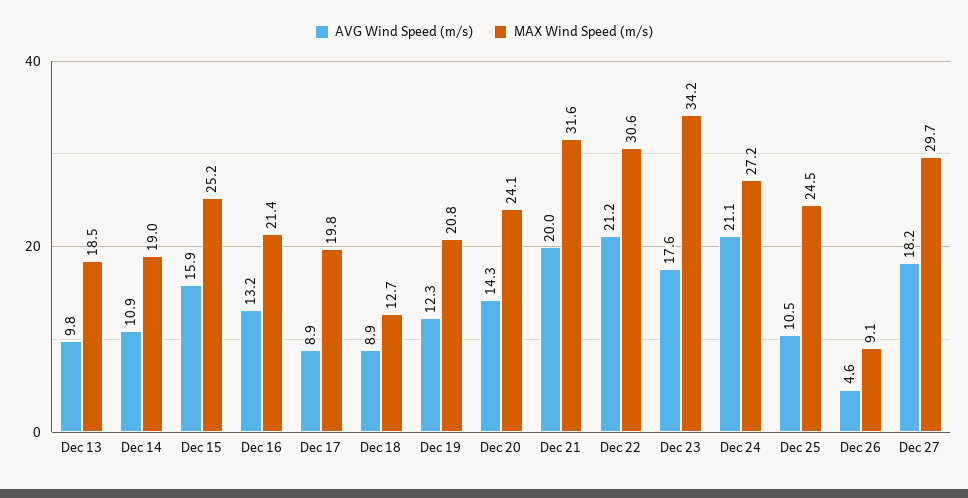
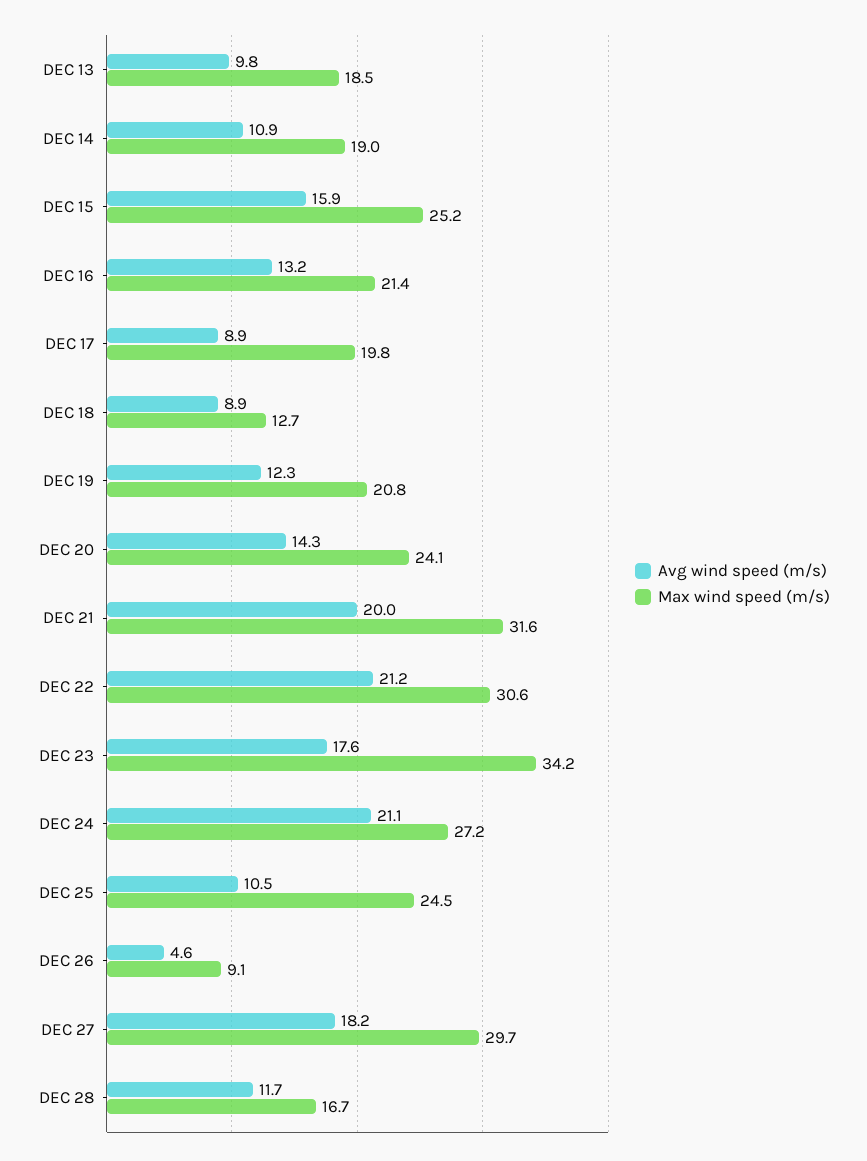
AVG Wind Speed (m/s), DEC 28: none -> 11.7
MAX Wind Speed (m/s), DEC 28: none -> 16.7

